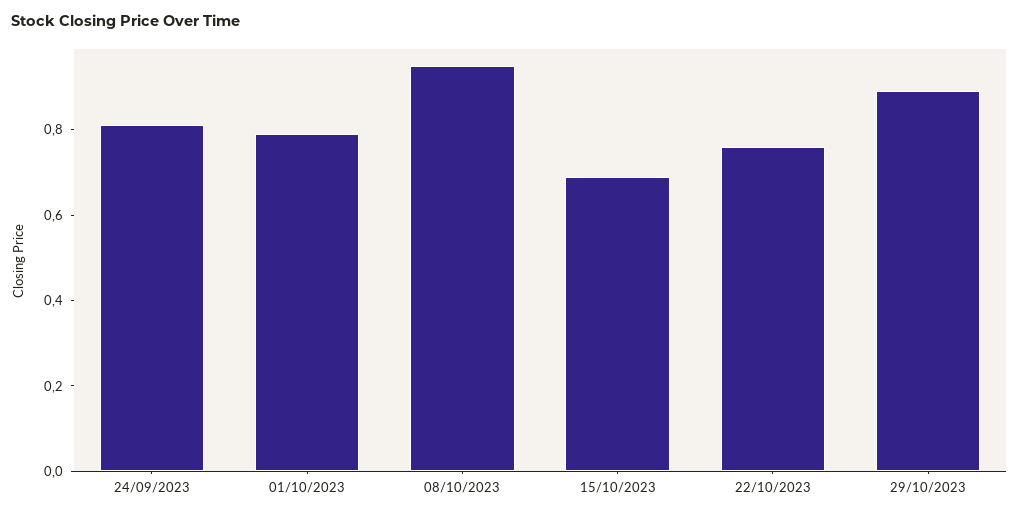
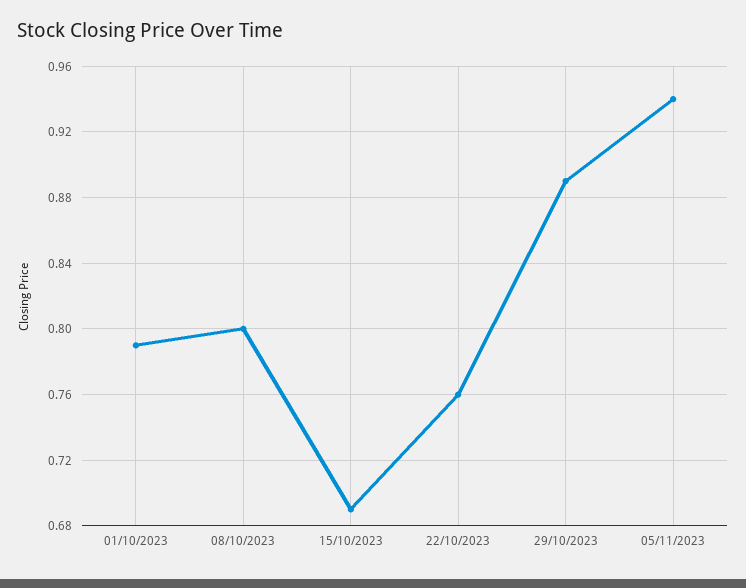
24/09/2023: 0.8 -> none
08/10/2023: 0.95 -> 0.8
05/11/2023: none -> 0.94

